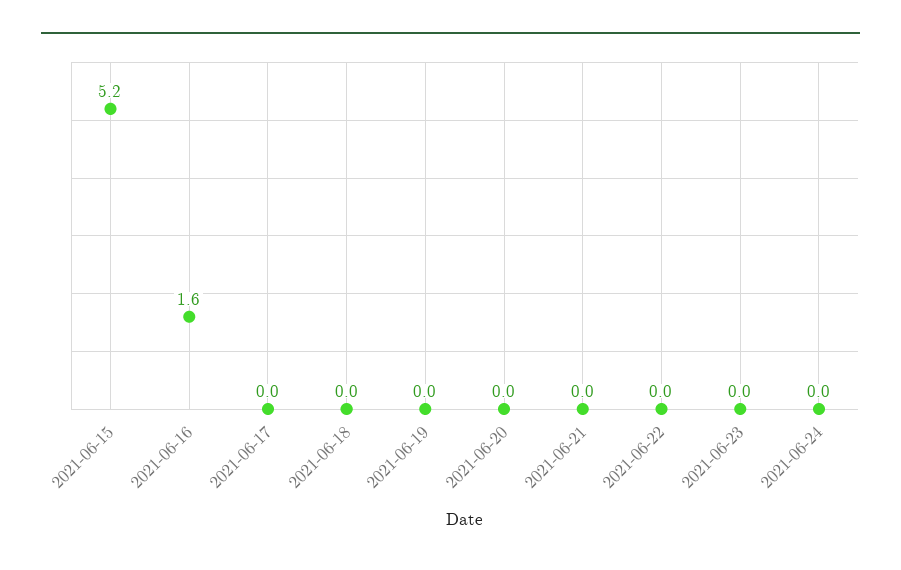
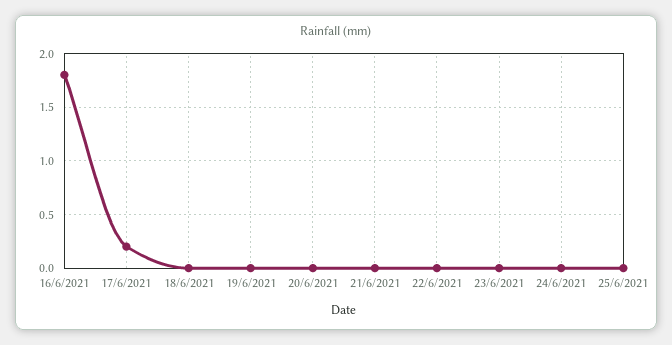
2021-06-15: 5.2 -> none
2021-06-16: 1.6 -> 1.8
2021-06-17: 0 -> 0.2
25/6/2021: none -> 0

